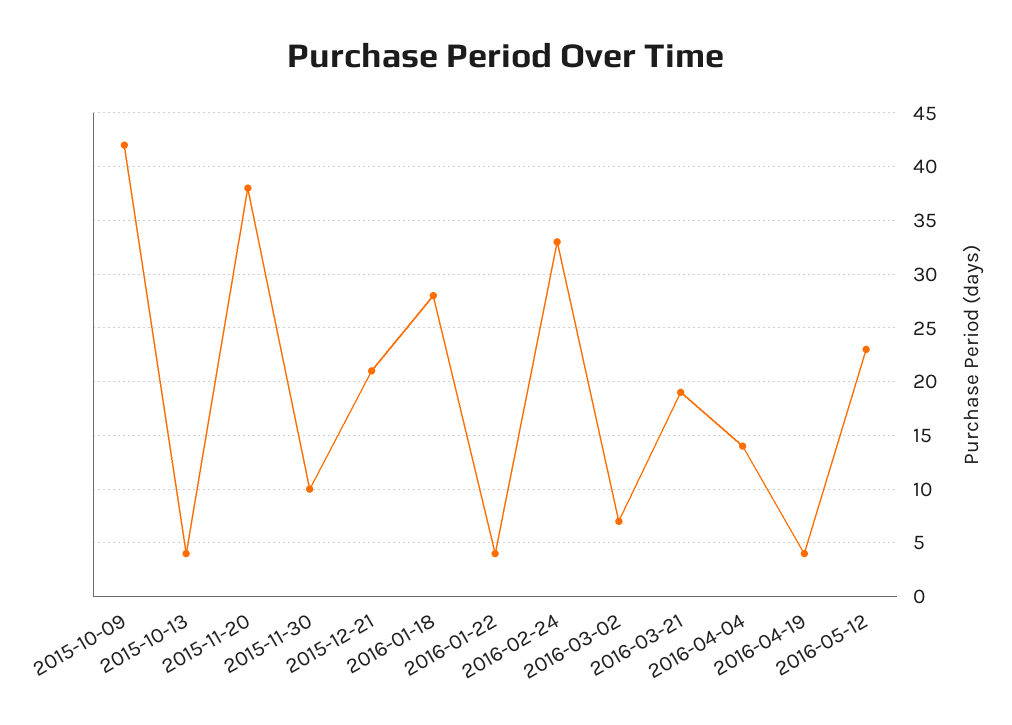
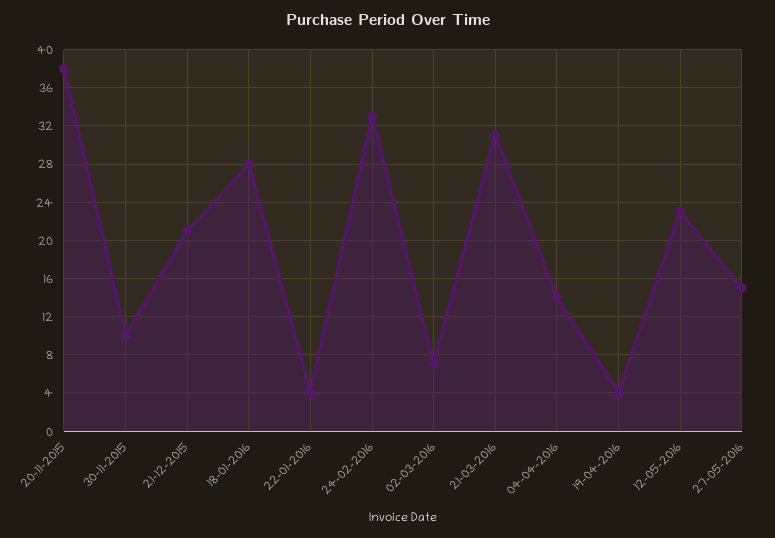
2015-10-09: 42 -> none
2015-10-13: 4 -> none
2016-03-21: 19 -> 31
27-05-2016: none -> 15

